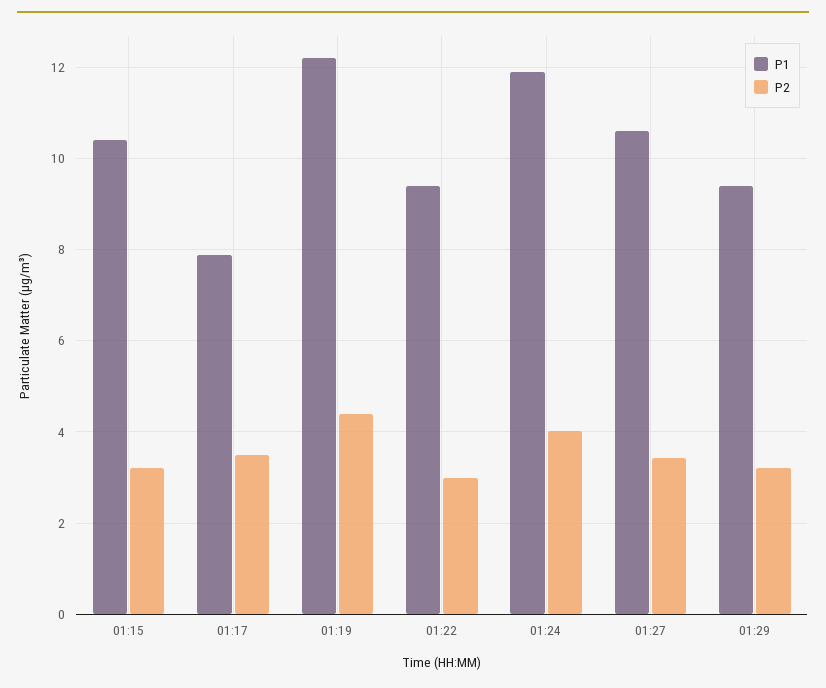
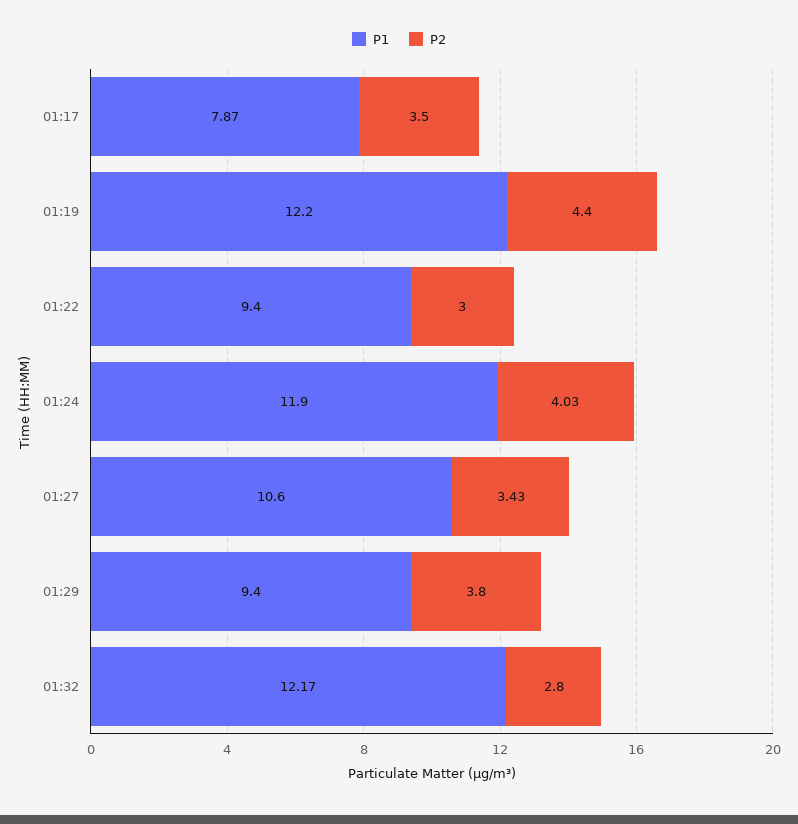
P1, 01:15: 10.4 -> none
P2, 01:15: 3.2 -> none
P2, 01:29: 3.2 -> 3.8
P1, 01:32: none -> 12.17
P2, 01:32: none -> 2.8

